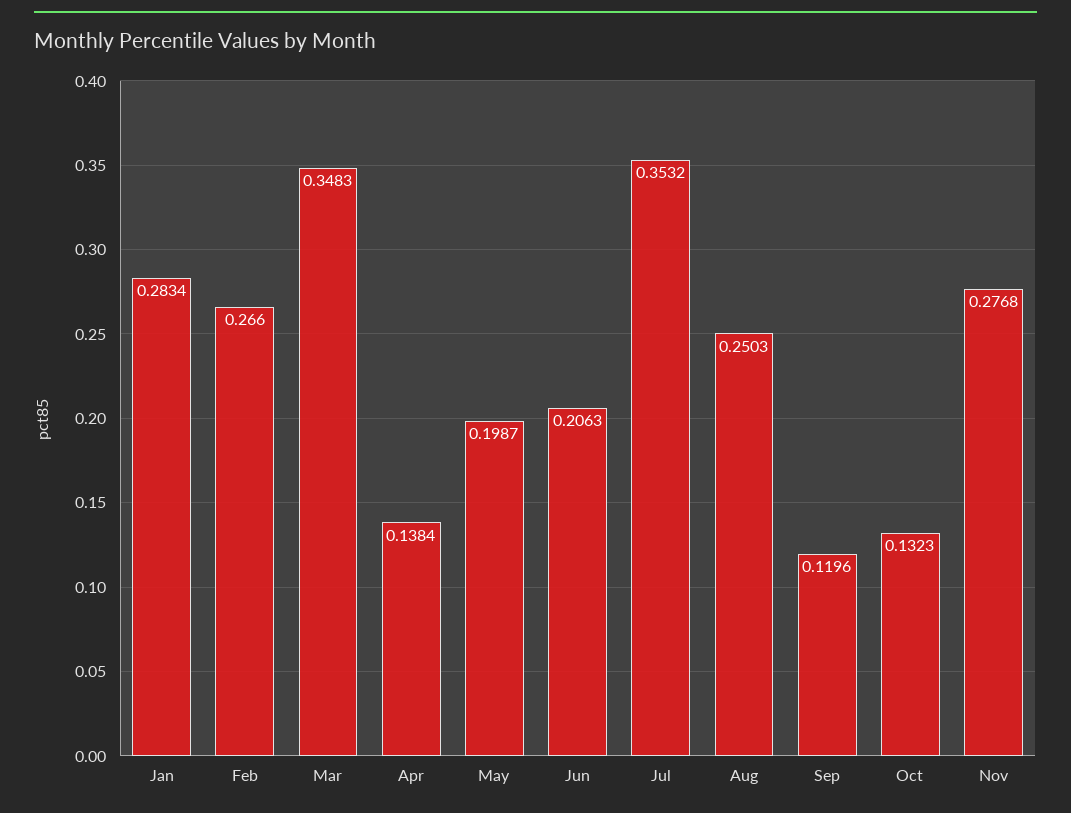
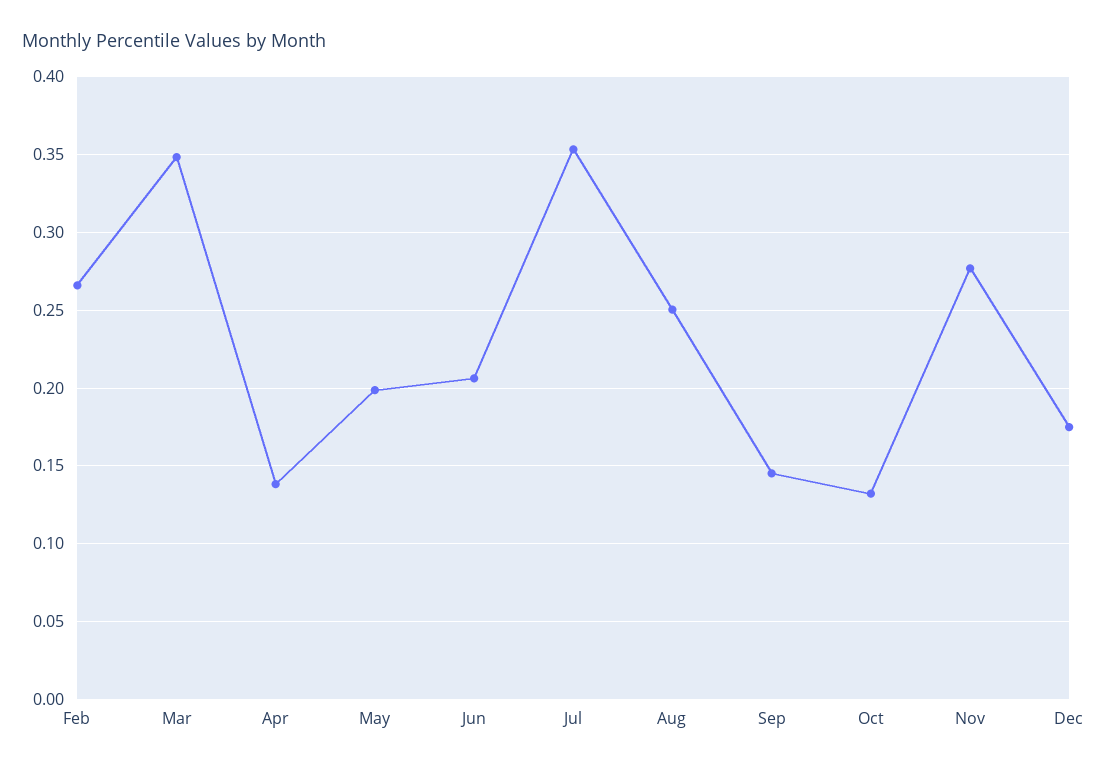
Jan: 0.2834 -> none
Sep: 0.1196 -> 0.145
Dec: none -> 0.175

